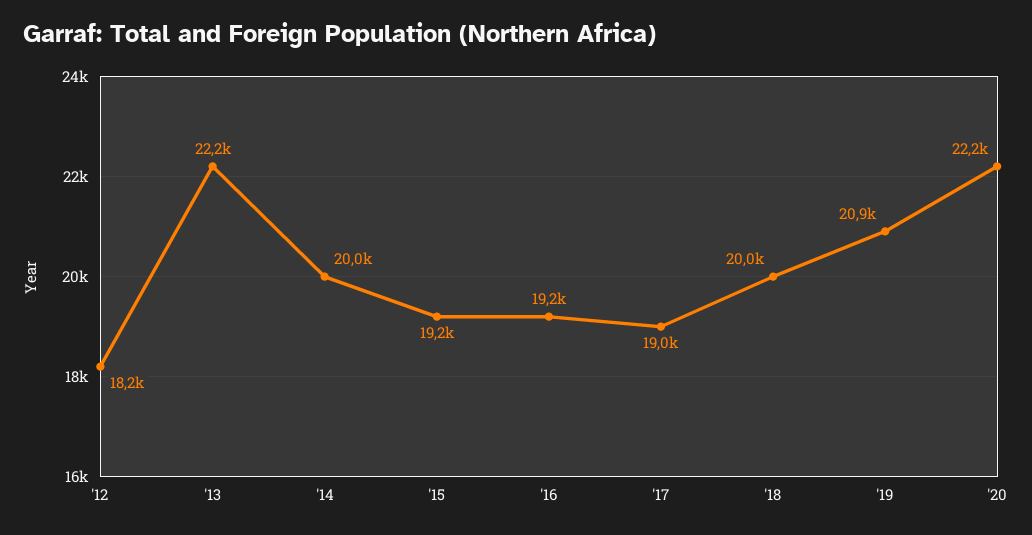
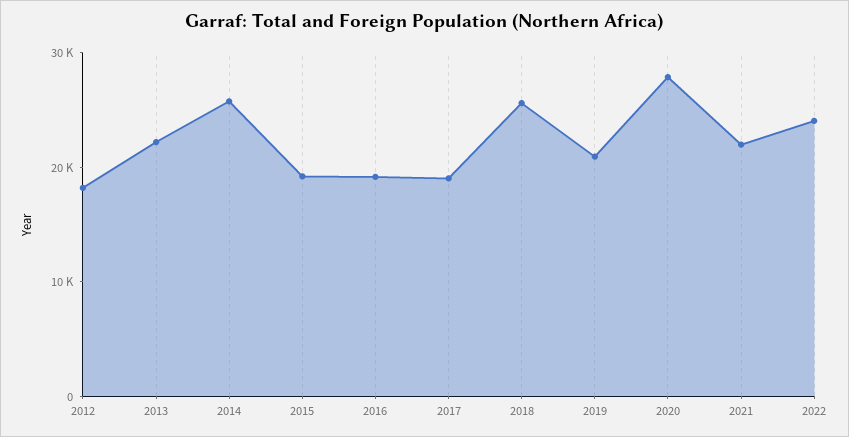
'14: 20000 -> 26000
'18: 20000 -> 26000
'20: 22200 -> 28000
2021: none -> 22000
2022: none -> 24000

